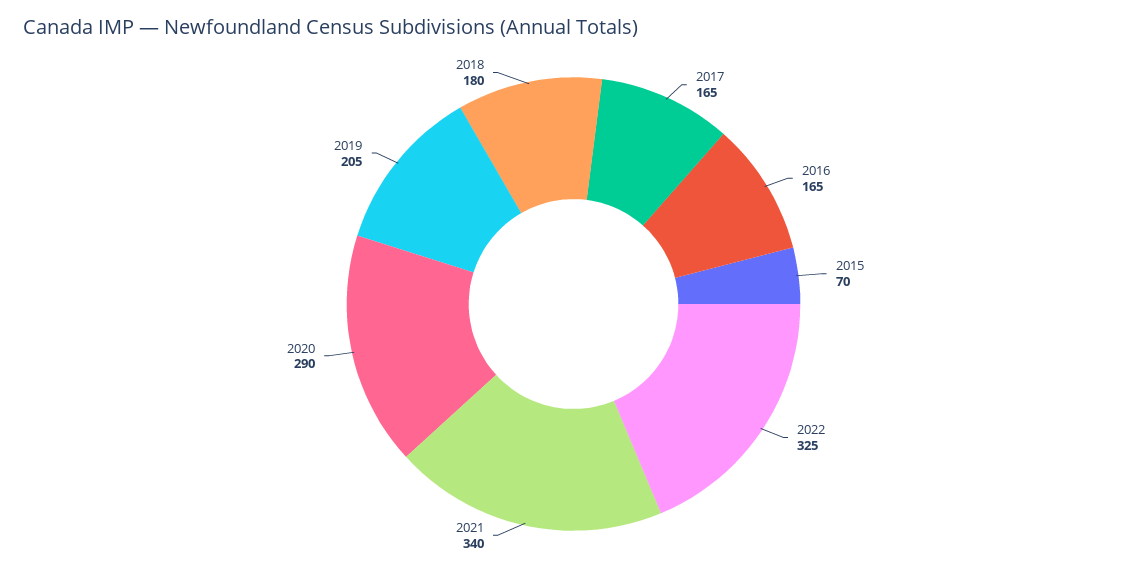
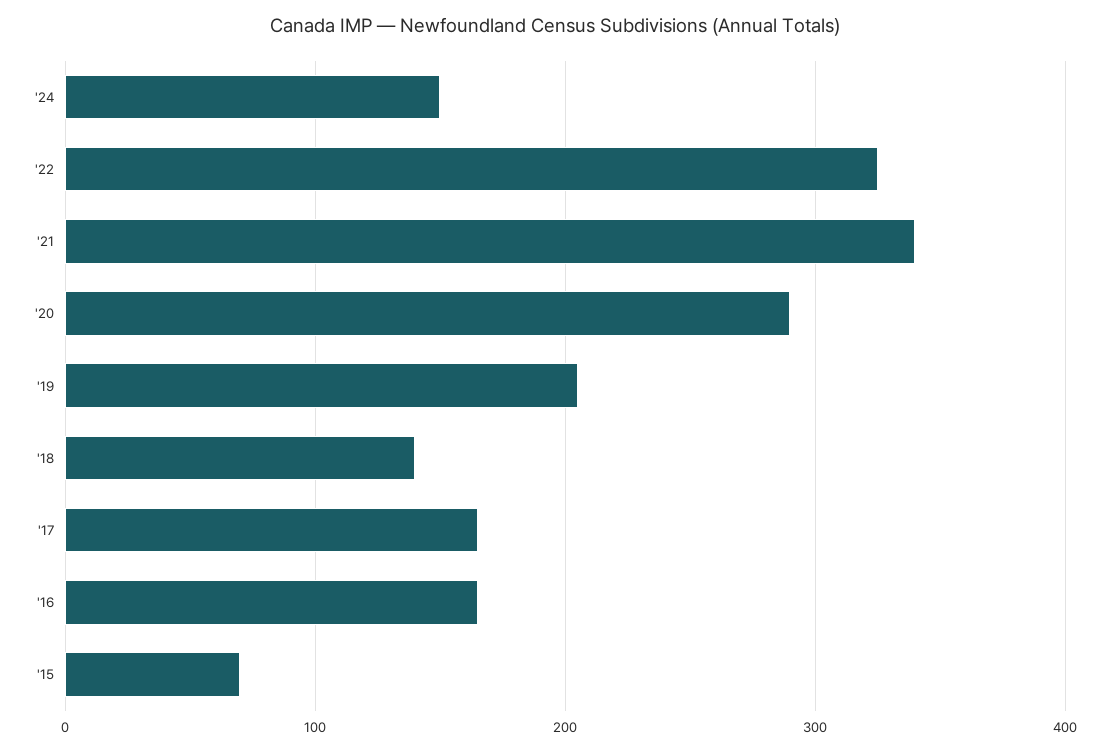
2018: 180 -> 140
'24: none -> 150

